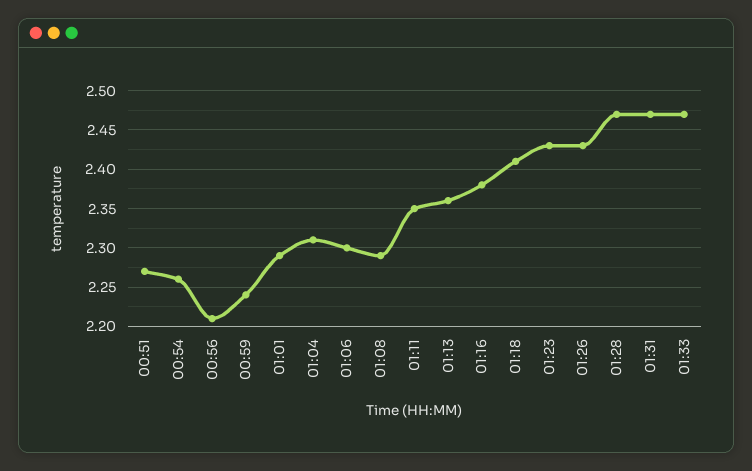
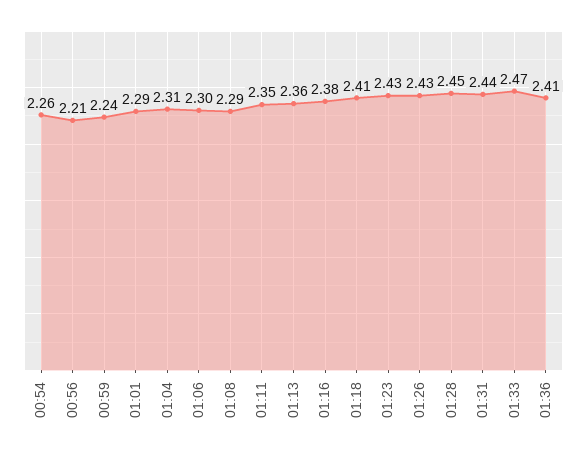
00:51: 2.27 -> none
01:28: 2.47 -> 2.45
01:31: 2.47 -> 2.44
01:36: none -> 2.41

